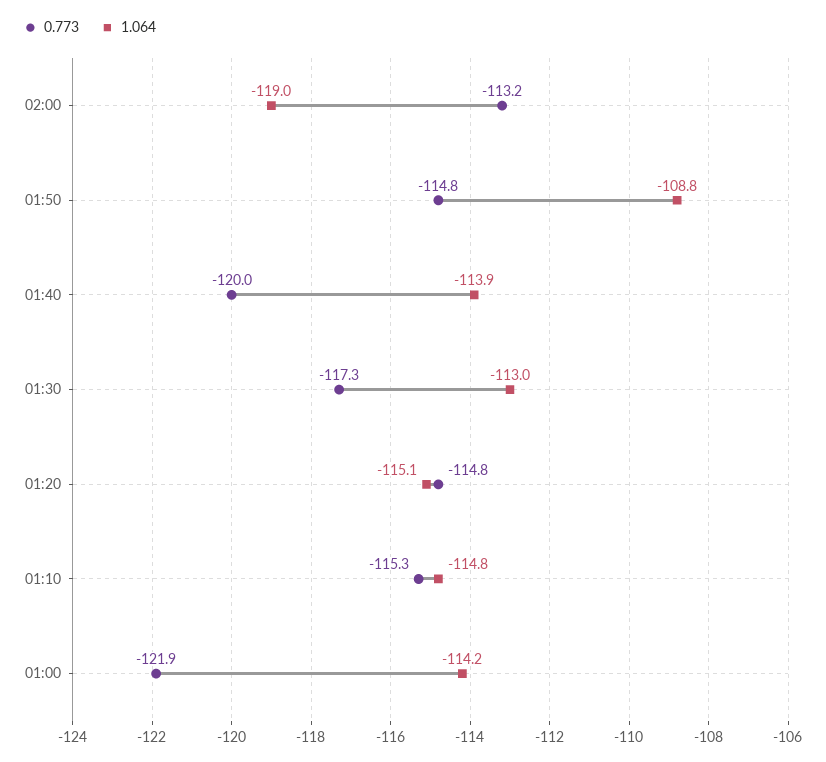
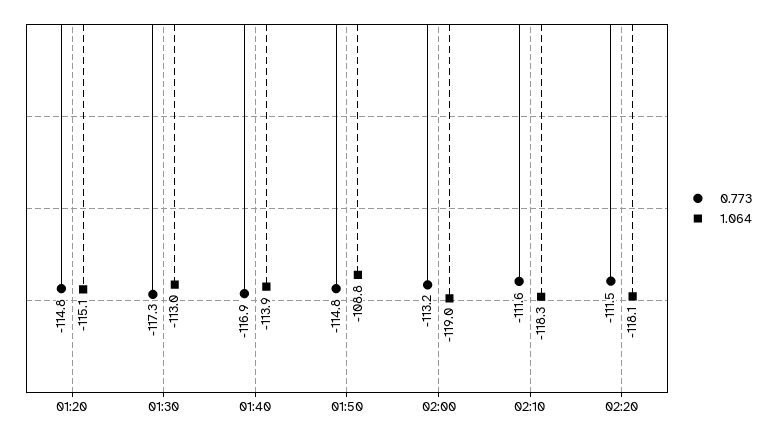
0.773, 01:40: -120 -> -116.9
0.773, 01:10: -115.3 -> none
1.064, 01:10: -114.8 -> none
0.773, 01:00: -121.9 -> none
1.064, 01:00: -114.2 -> none
0.773, 02:10: none -> -111.6
1.064, 02:10: none -> -118.3
0.773, 02:20: none -> -111.5
1.064, 02:20: none -> -118.1

